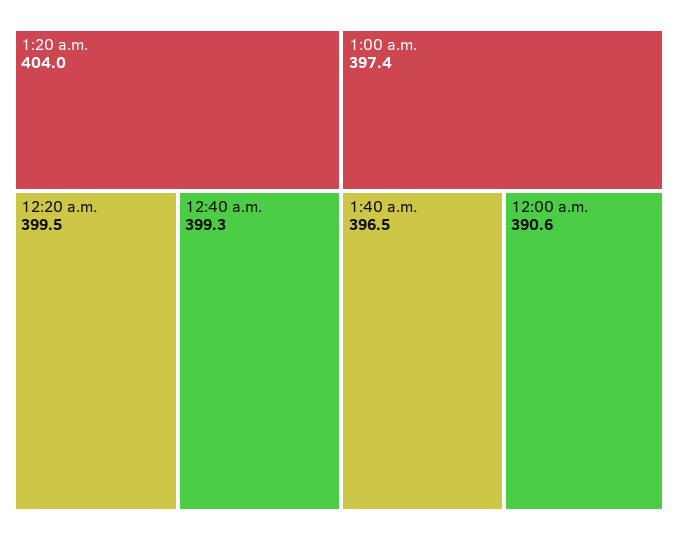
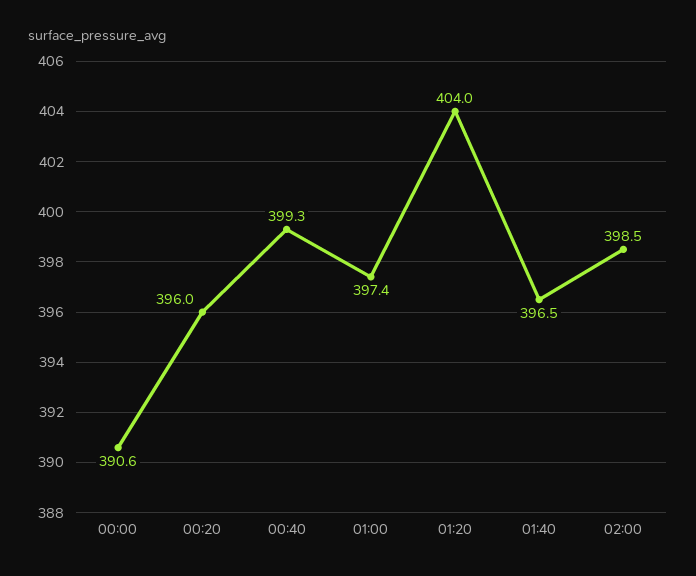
12:20 a.m.: 399.5 -> 396
02:00: none -> 398.5

